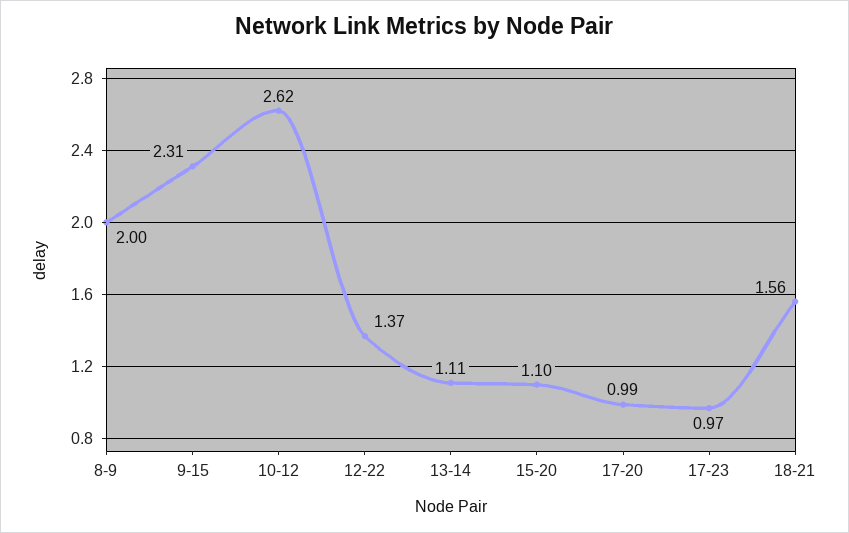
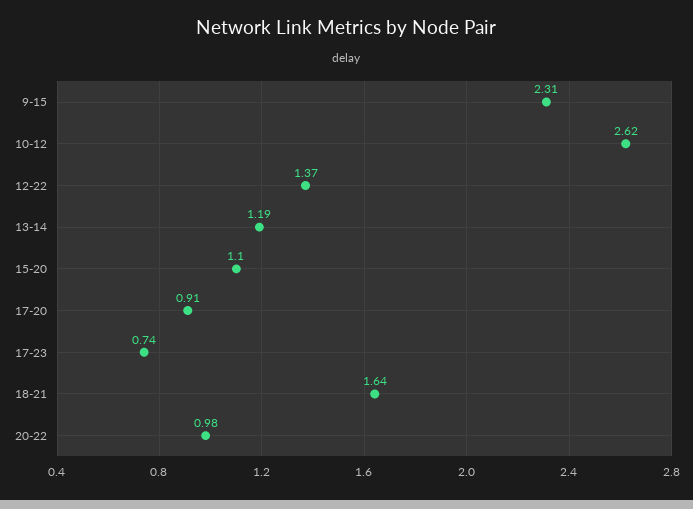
8-9: 2 -> none
13-14: 1.11 -> 1.19
17-20: 0.99 -> 0.91
17-23: 0.97 -> 0.74
18-21: 1.56 -> 1.64
20-22: none -> 0.98

